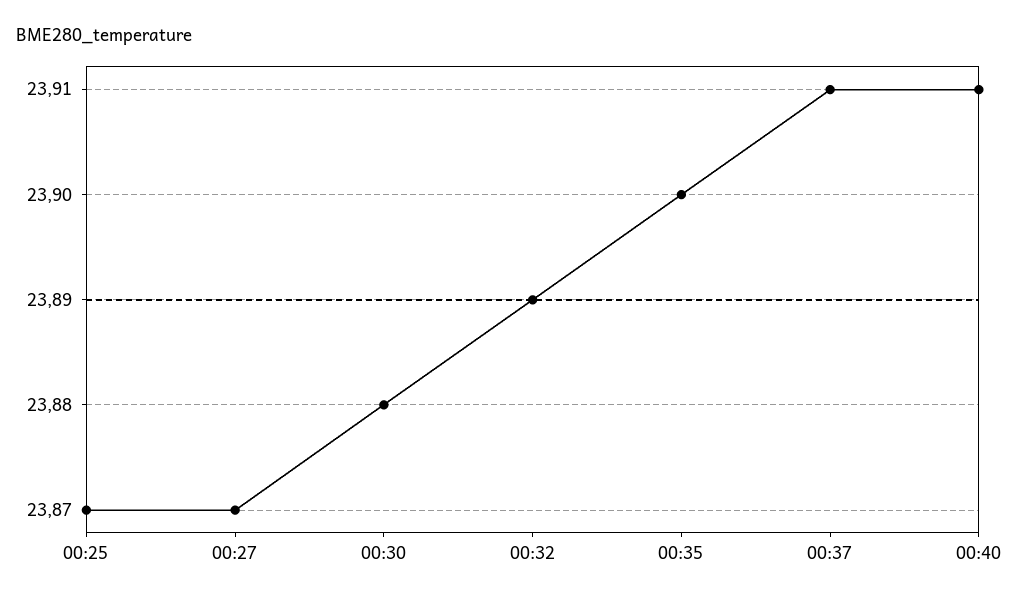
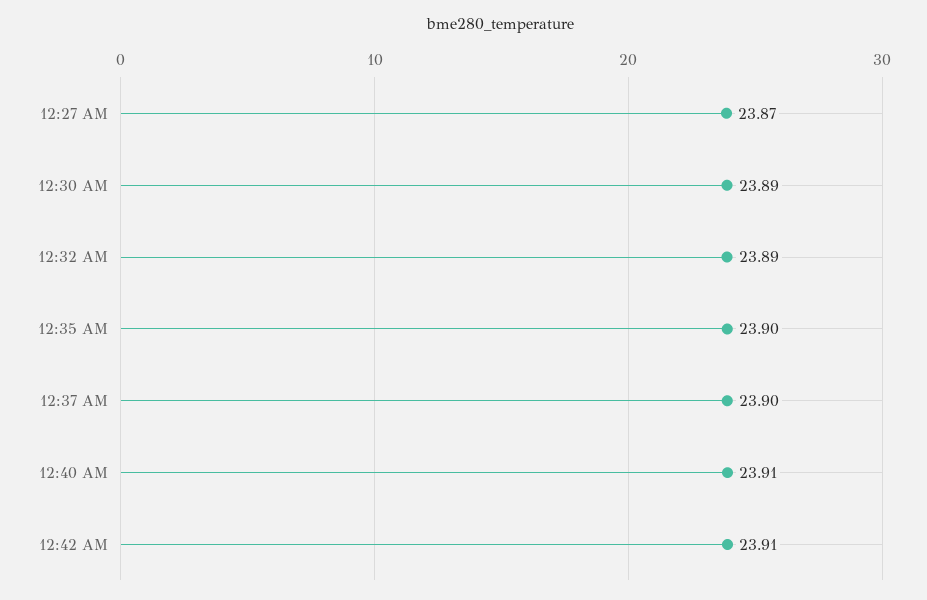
00:25: 23.87 -> none
00:30: 23.88 -> 23.89
00:37: 23.91 -> 23.9
12:42 AM: none -> 23.91

